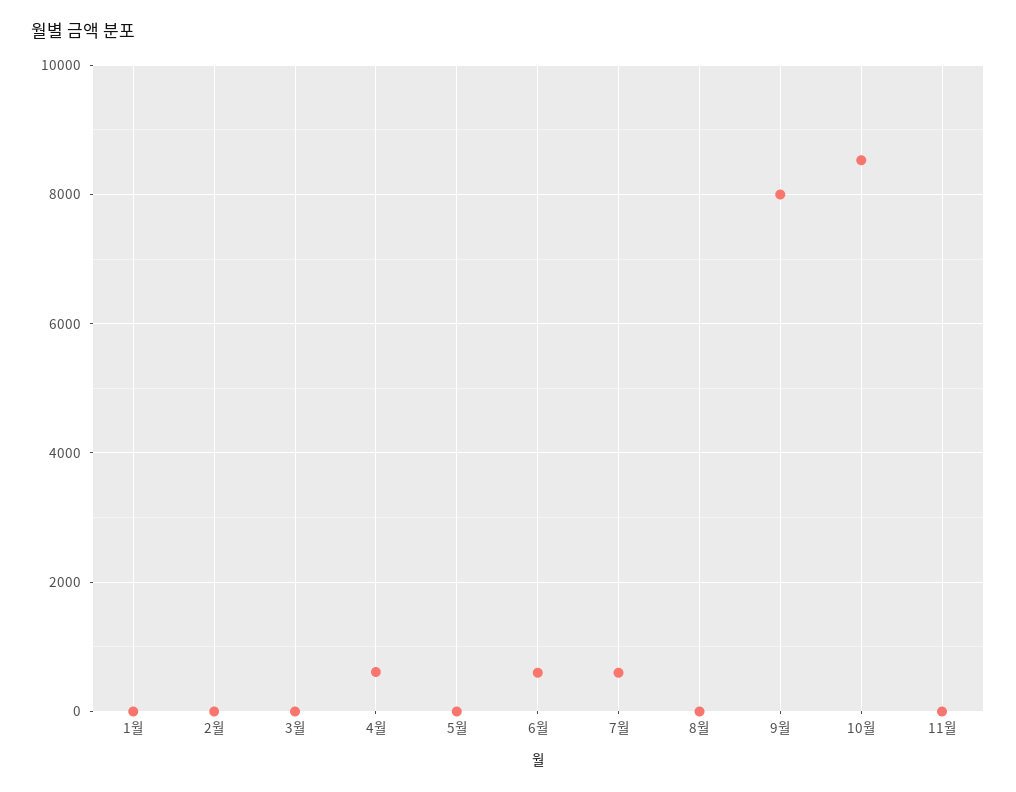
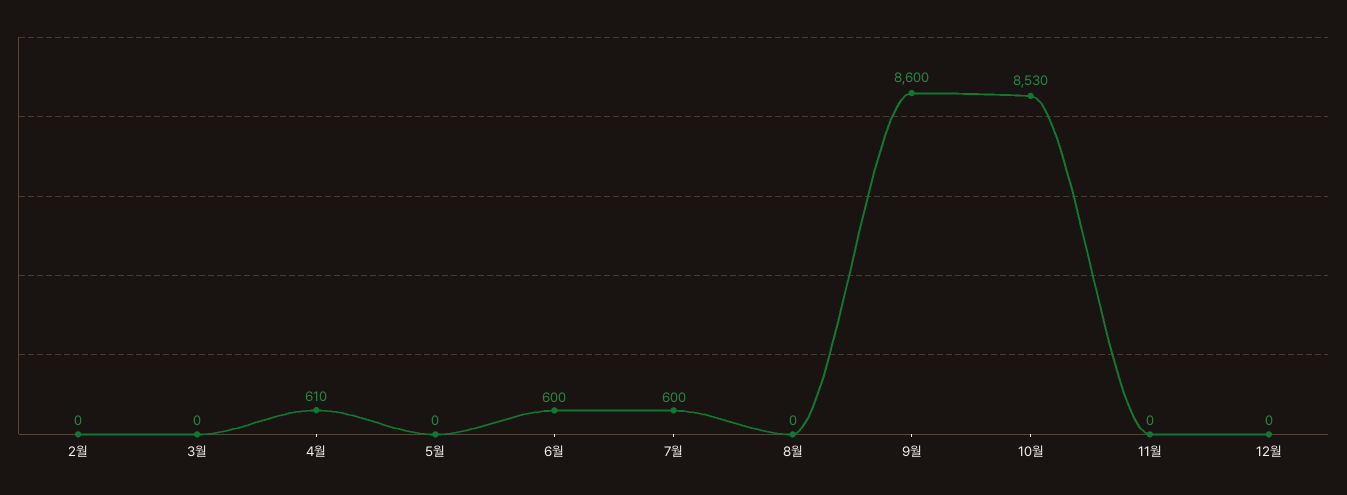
1월: 0 -> none
9월: 8000 -> 8600
12월: none -> 0

